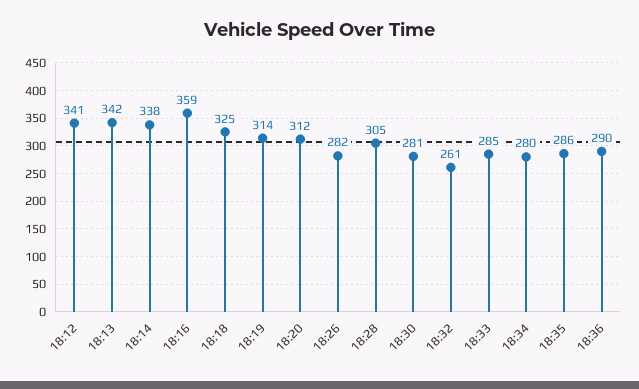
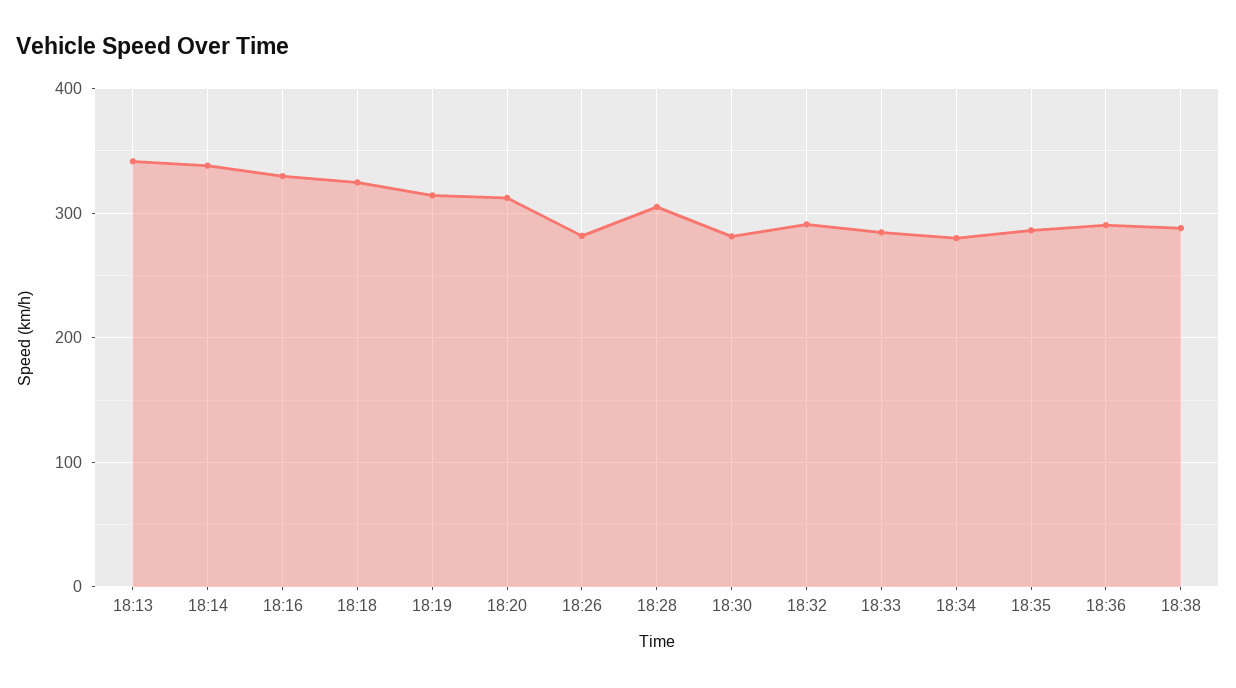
18:12: 341 -> none
18:16: 359 -> 330
18:32: 261 -> 290
18:38: none -> 290

